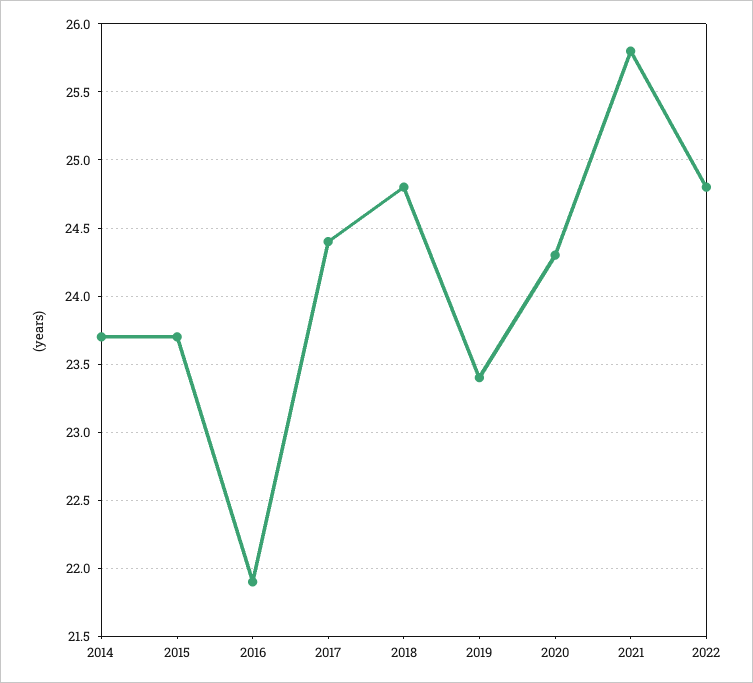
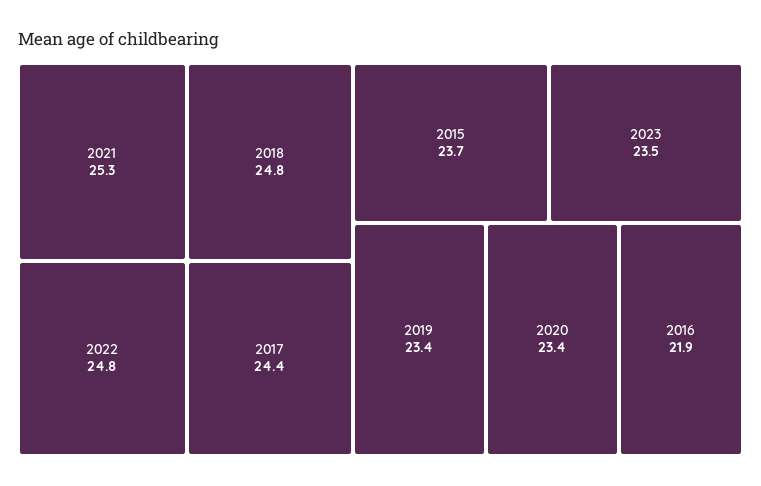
2014: 23.7 -> none
2020: 24.3 -> 23.4
2021: 25.8 -> 25.3
2023: none -> 23.5

